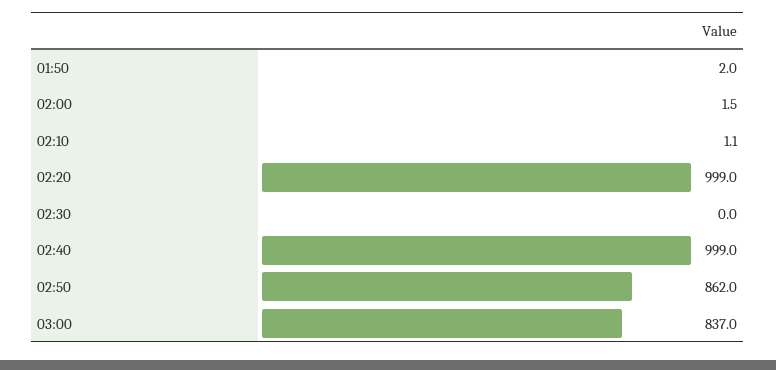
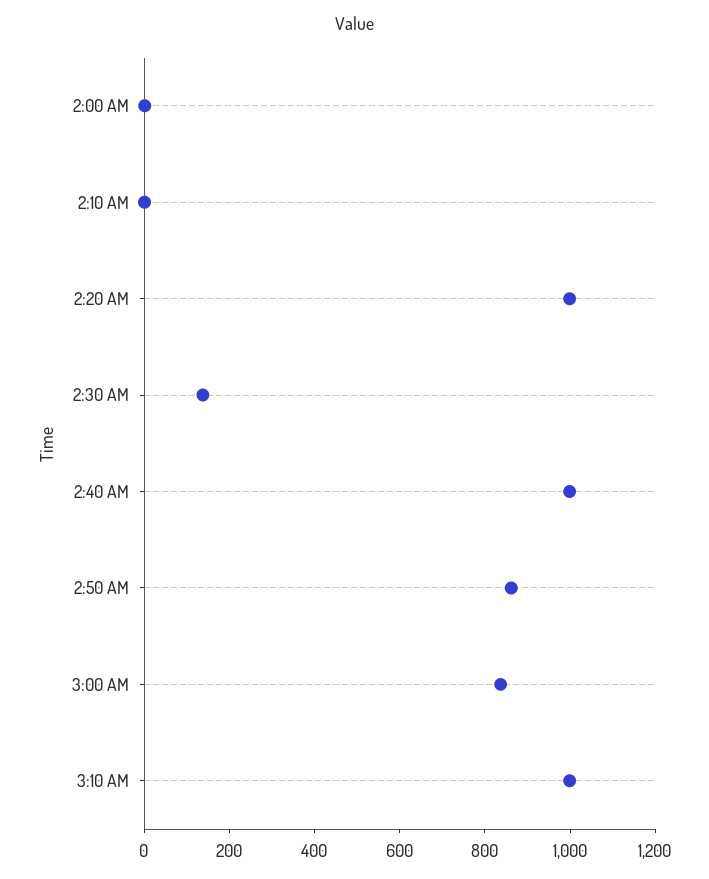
01:50: 2 -> none
02:30: 0 -> 150
3:10 AM: none -> 1000

